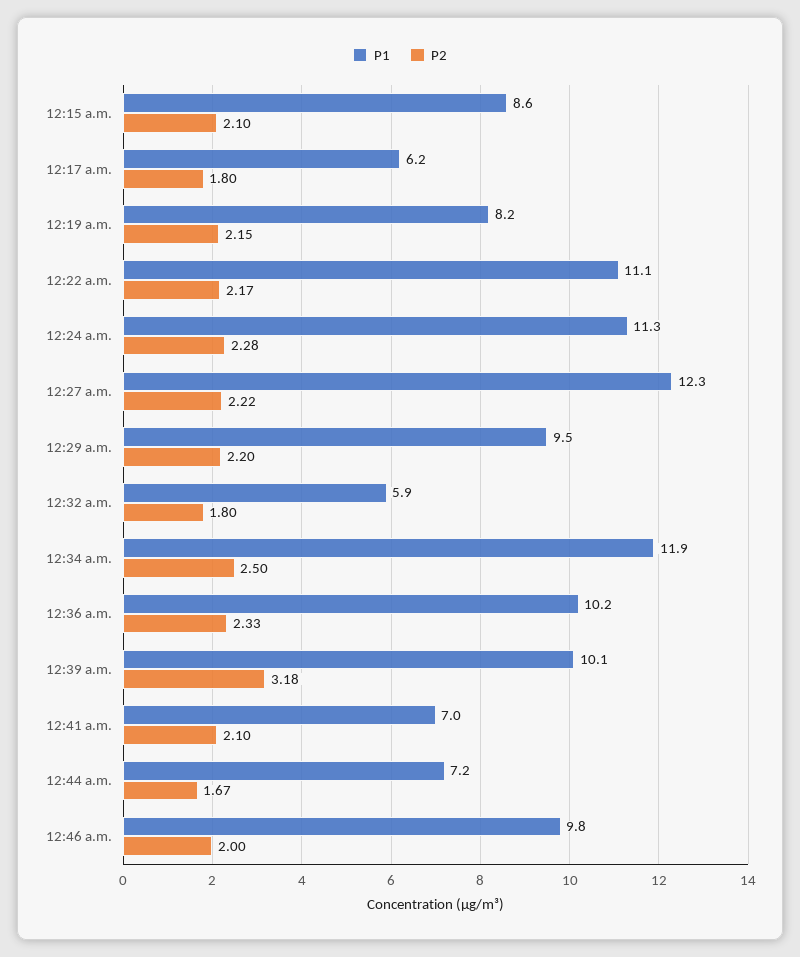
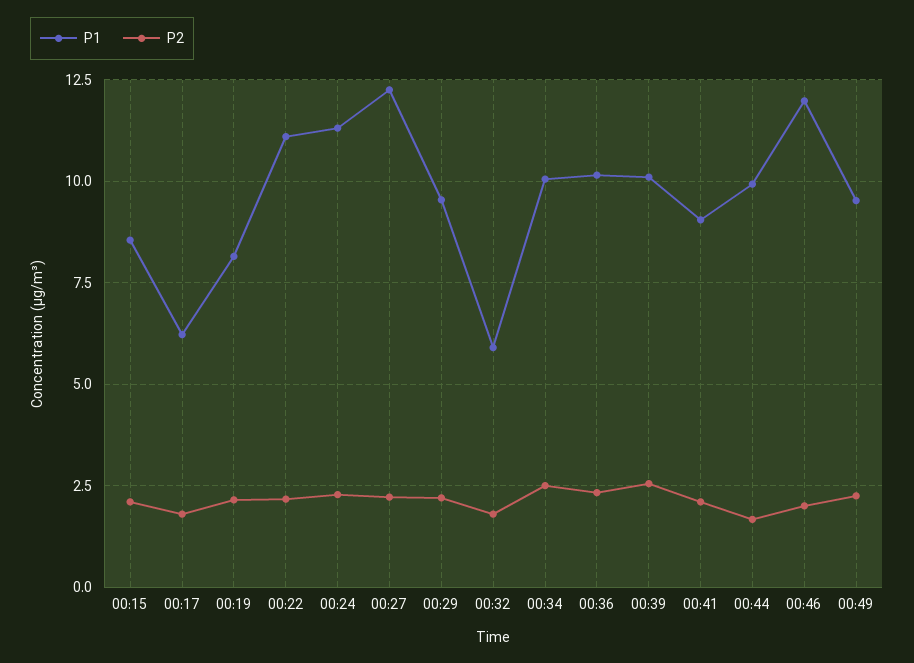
P1, 12:34 a.m.: 11.9 -> 10
P2, 12:39 a.m.: 3.18 -> 2.5
P1, 12:41 a.m.: 7 -> 9
P1, 12:44 a.m.: 7.2 -> 10
P1, 12:46 a.m.: 9.8 -> 12
P1, 00:49: none -> 9.5
P2, 00:49: none -> 2.25

